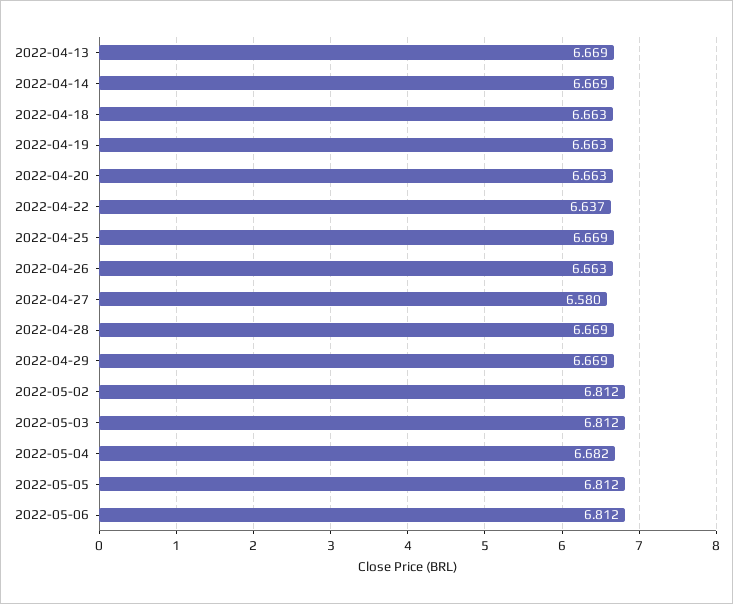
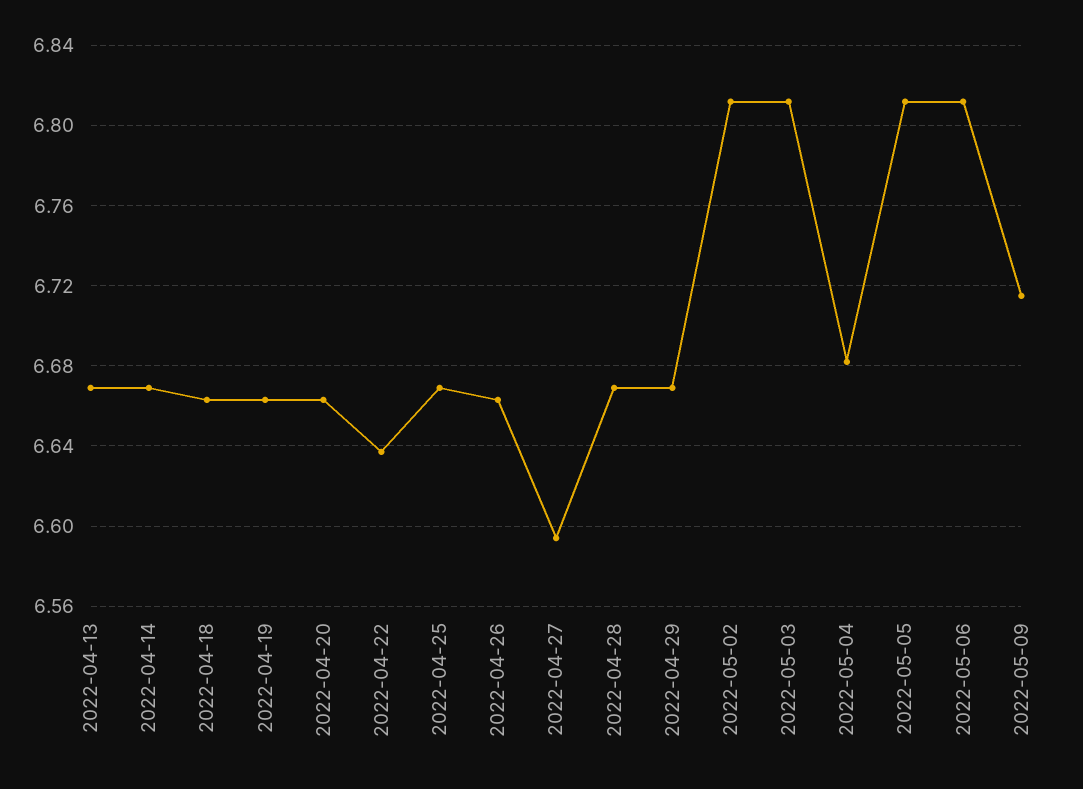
2022-04-27: 6.58 -> 6.595
2022-05-09: none -> 6.715

